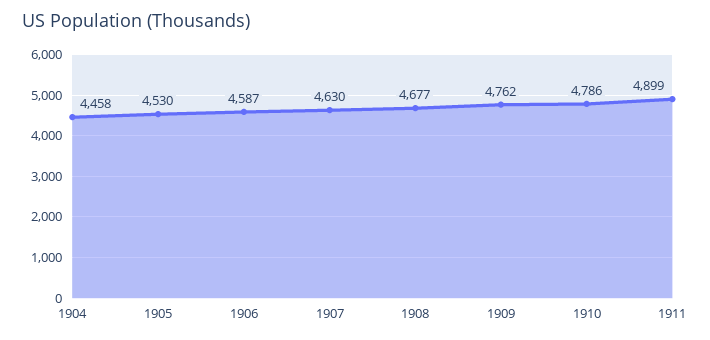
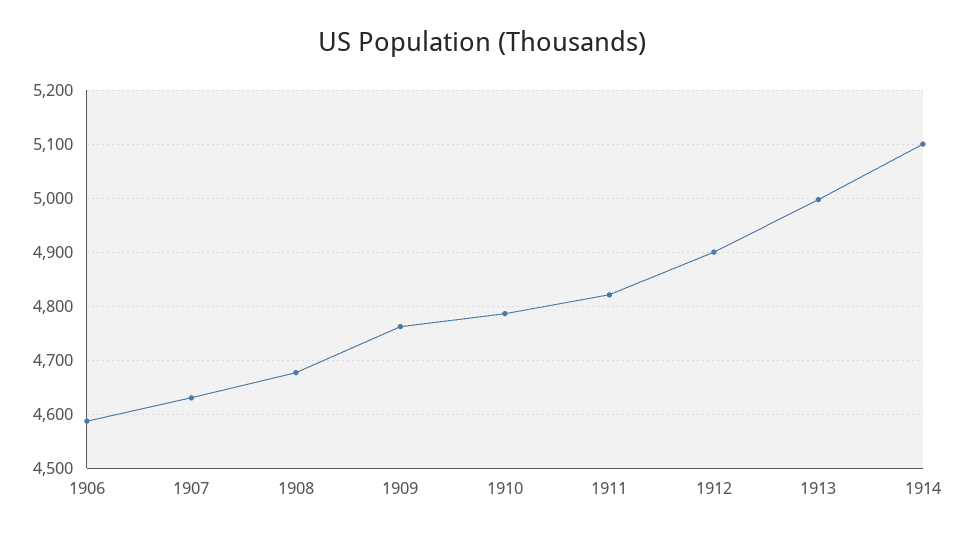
1904: 4458 -> none
1905: 4530 -> none
1911: 4899 -> 4820
1912: none -> 4900
1913: none -> 5000
1914: none -> 5100

